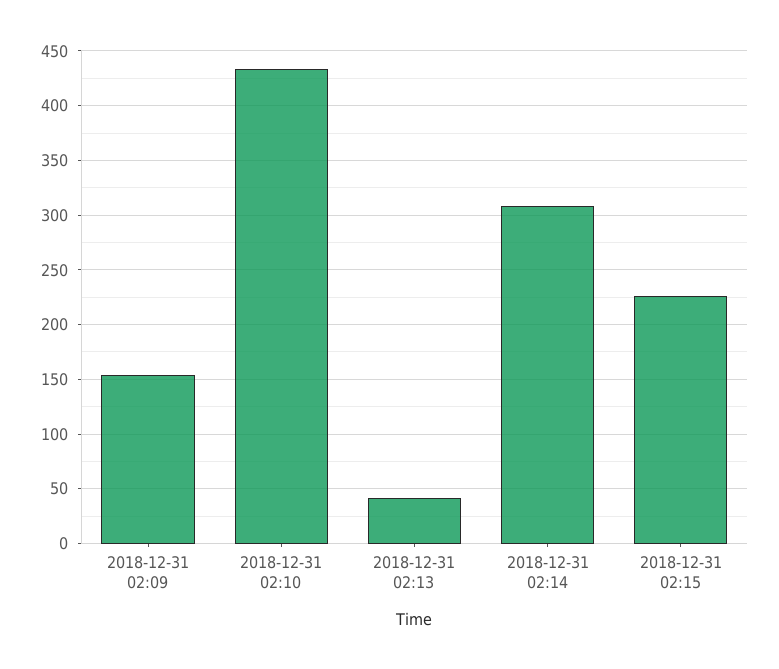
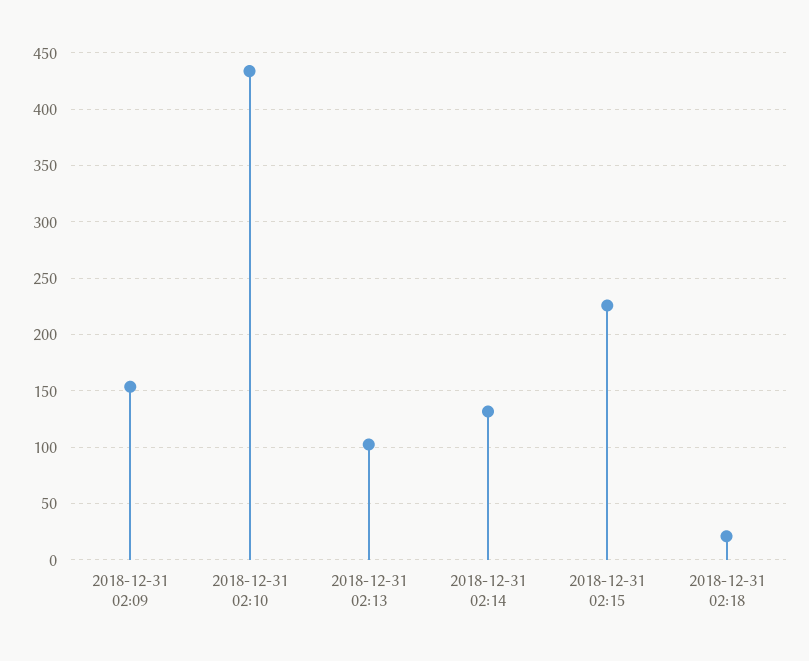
2018-12-31 02:13: 40 -> 100
2018-12-31 02:14: 310 -> 130
2018-12-31 02:18: none -> 20

